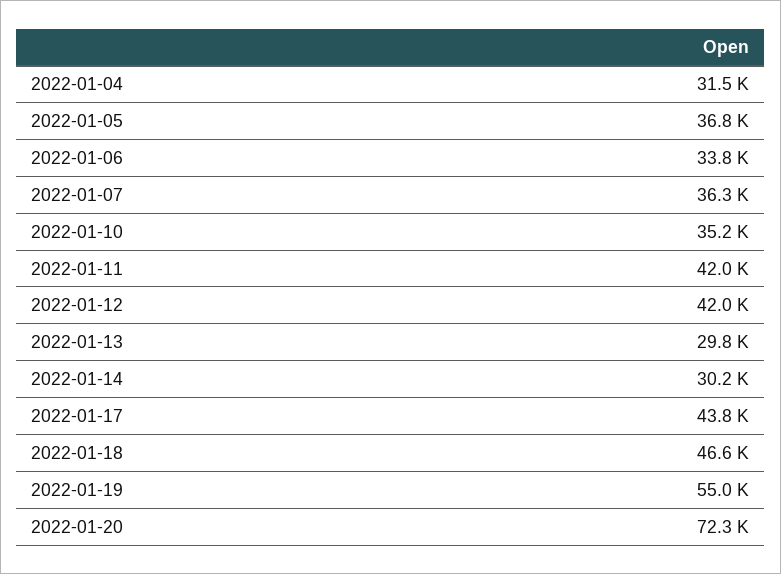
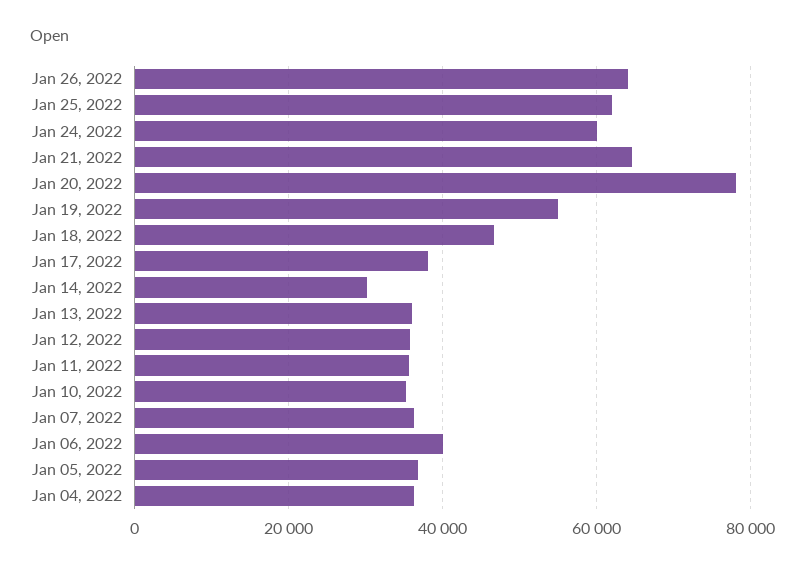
2022-01-04: 31500 -> 36000
2022-01-06: 33800 -> 40000
2022-01-11: 42000 -> 36000
2022-01-12: 42000 -> 36000
2022-01-13: 29800 -> 36000
2022-01-17: 43800 -> 38000
2022-01-20: 72300 -> 78000
Jan 26, 2022: none -> 64000
Jan 25, 2022: none -> 62000
Jan 24, 2022: none -> 60000
Jan 21, 2022: none -> 64000

